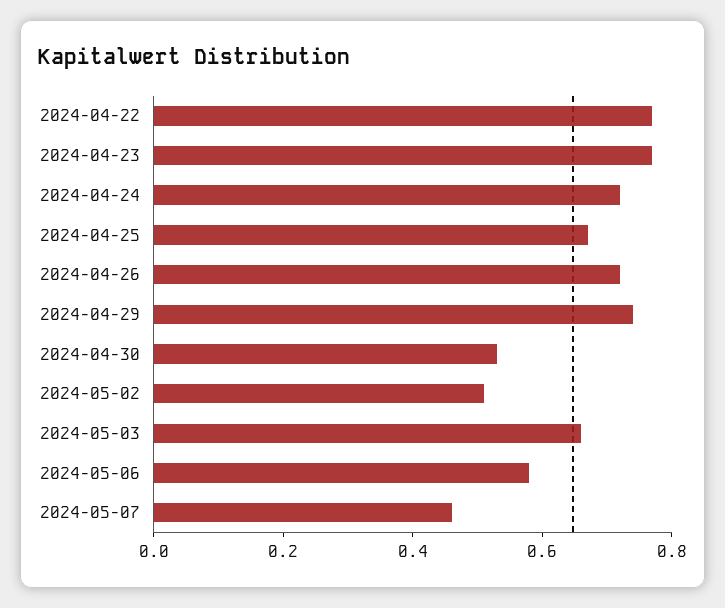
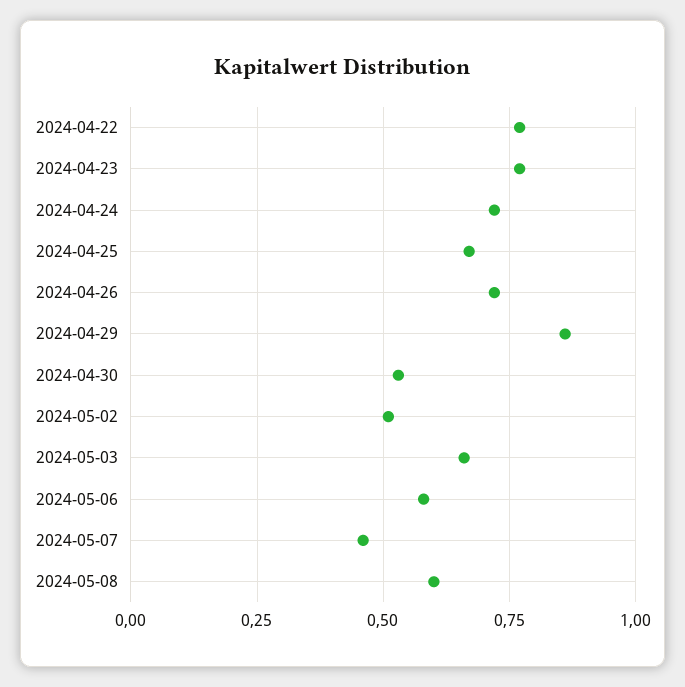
2024-04-29: 0.75 -> 0.85
2024-05-08: none -> 0.6

